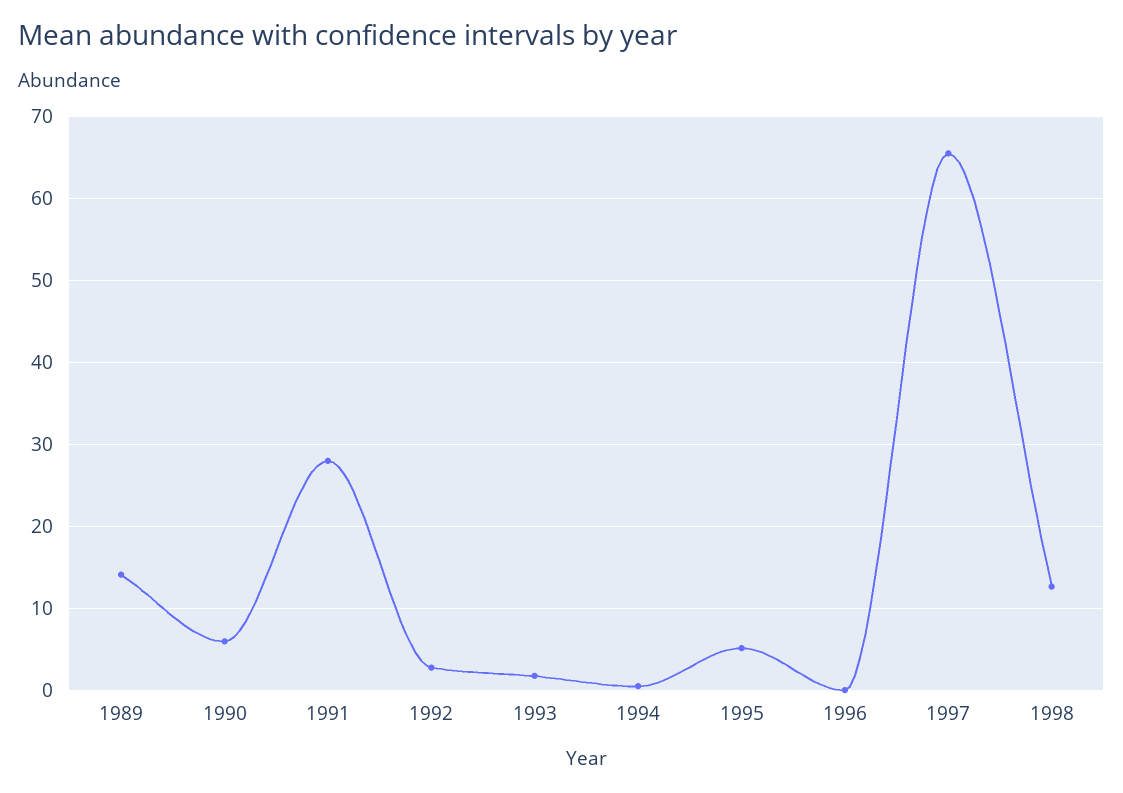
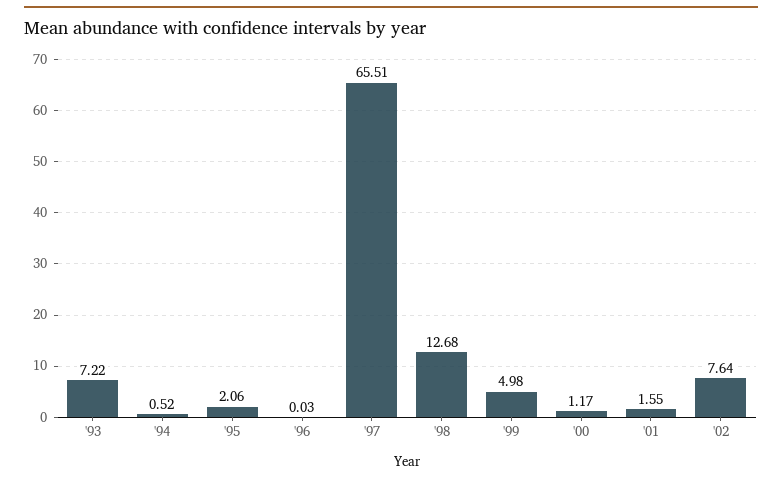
1989: 14 -> none
1990: 6 -> none
1991: 28 -> none
1992: 3 -> none
1993: 2 -> 7.22
1995: 5 -> 2.06
'99: none -> 4.98
'00: none -> 1.17
'01: none -> 1.55
'02: none -> 7.64

